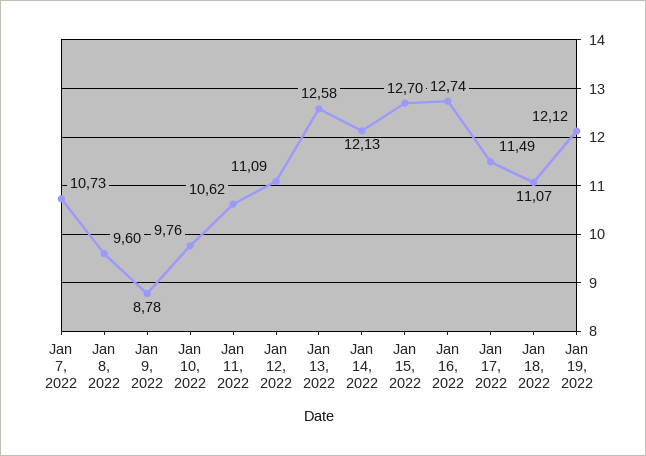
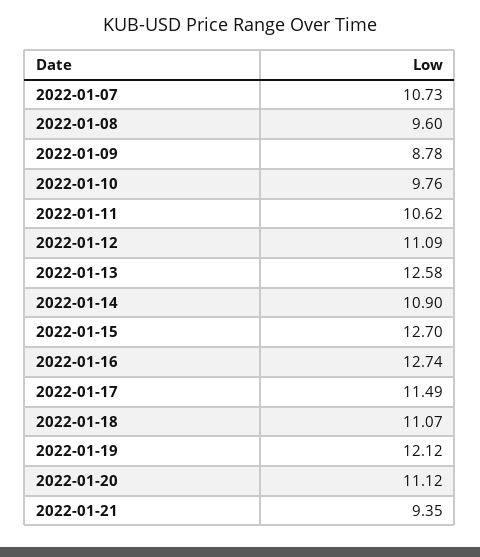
Jan 14, 2022: 12.13 -> 10.9
2022-01-20: none -> 11.12
2022-01-21: none -> 9.35

